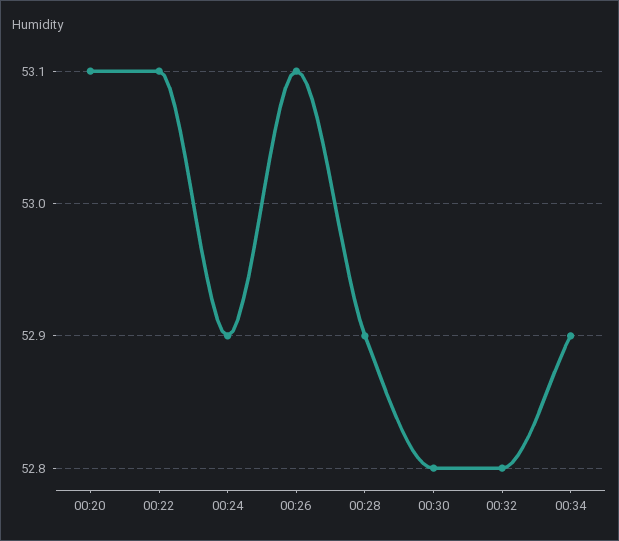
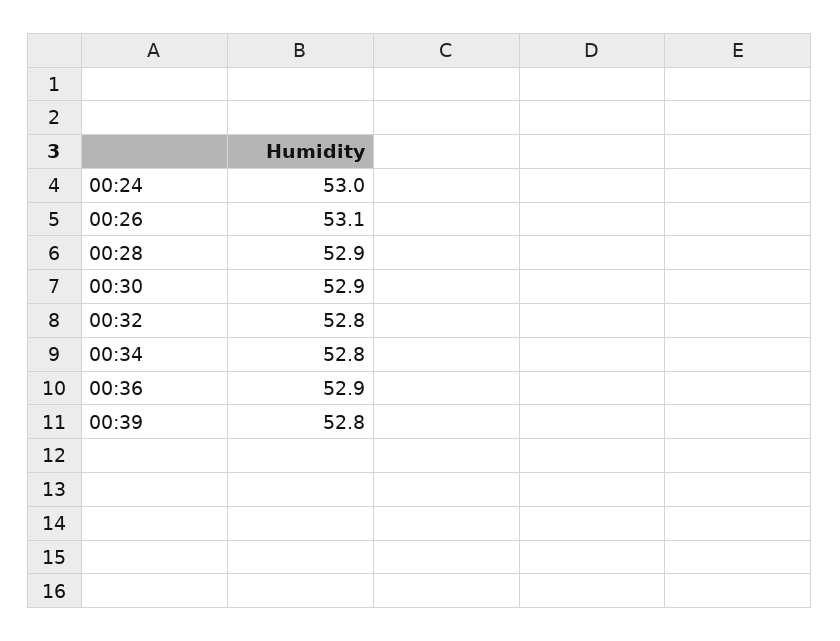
00:20: 53.1 -> none
00:22: 53.1 -> none
00:24: 52.9 -> 53
00:30: 52.8 -> 52.9
00:34: 52.9 -> 52.8
00:36: none -> 52.9
00:39: none -> 52.8

